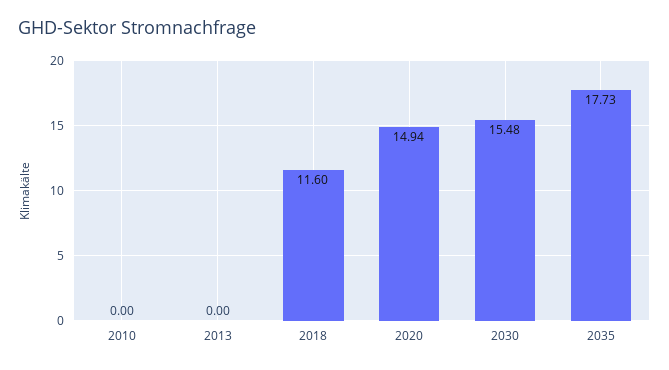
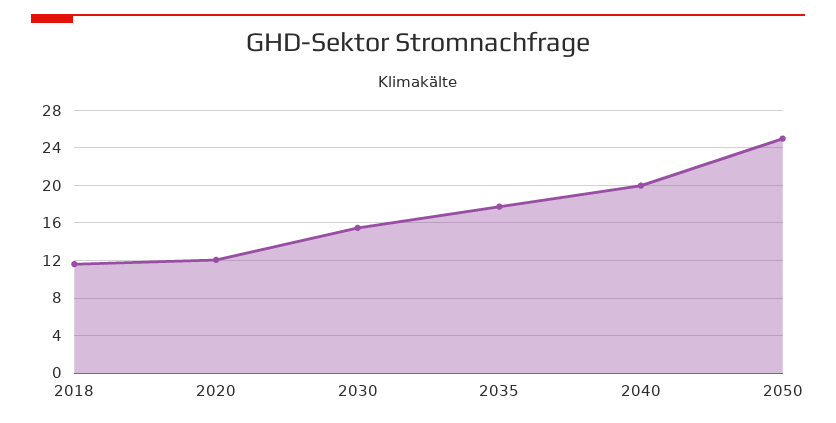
2010: 0 -> none
2013: 0 -> none
2020: 14.94 -> 12
2040: none -> 20
2050: none -> 25

